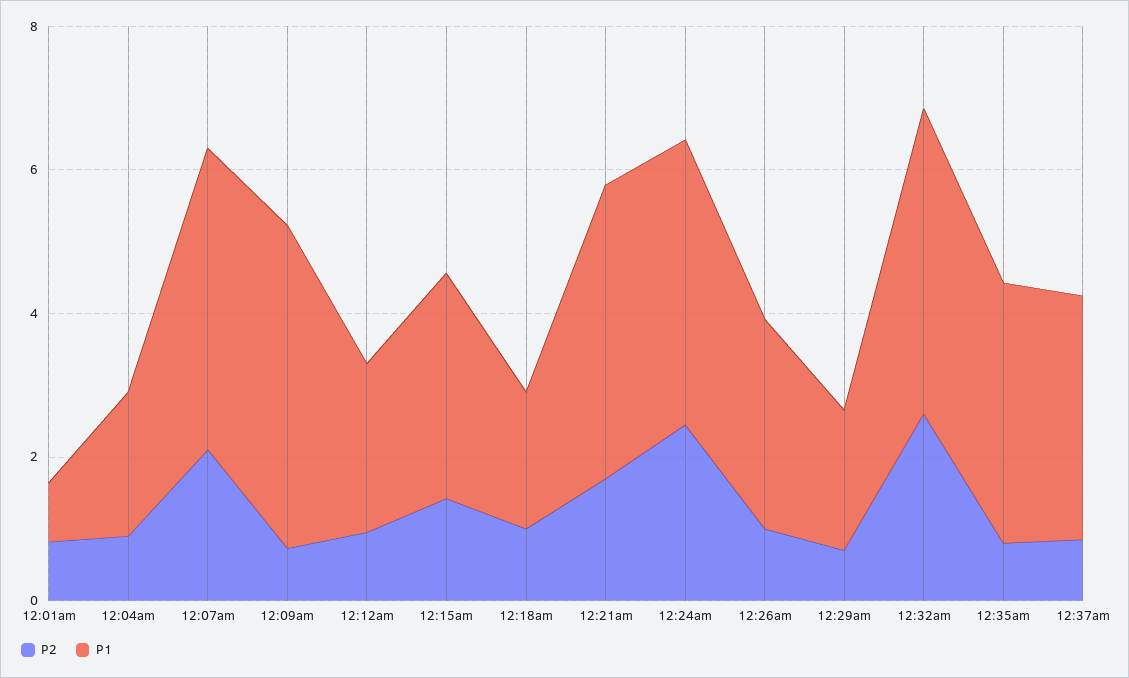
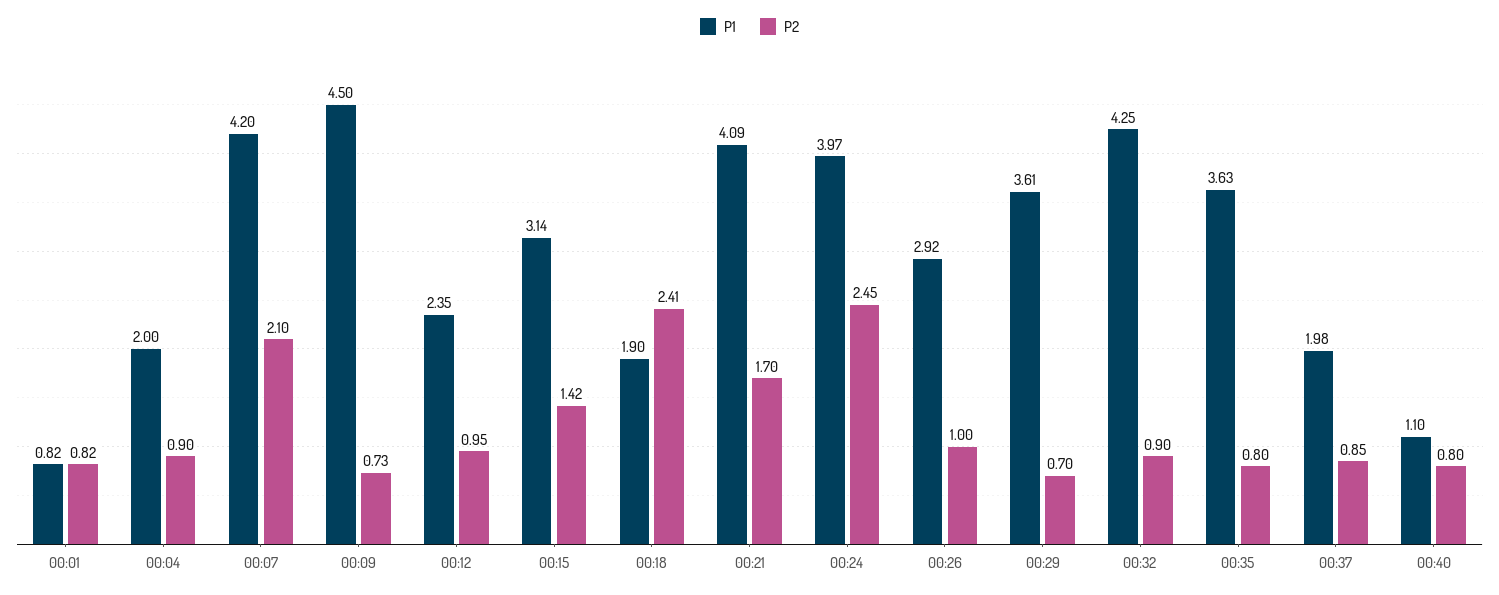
P2, 12:18am: 1 -> 2.41
P1, 12:29am: 2 -> 3.61
P2, 12:32am: 2.5 -> 0.9
P1, 12:37am: 3.5 -> 1.98
P1, 00:40: none -> 1.1
P2, 00:40: none -> 0.8

